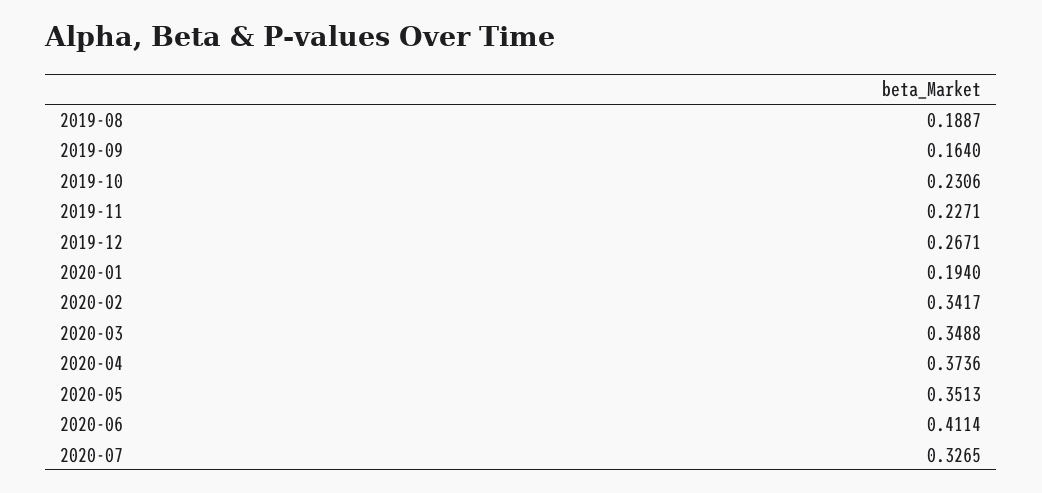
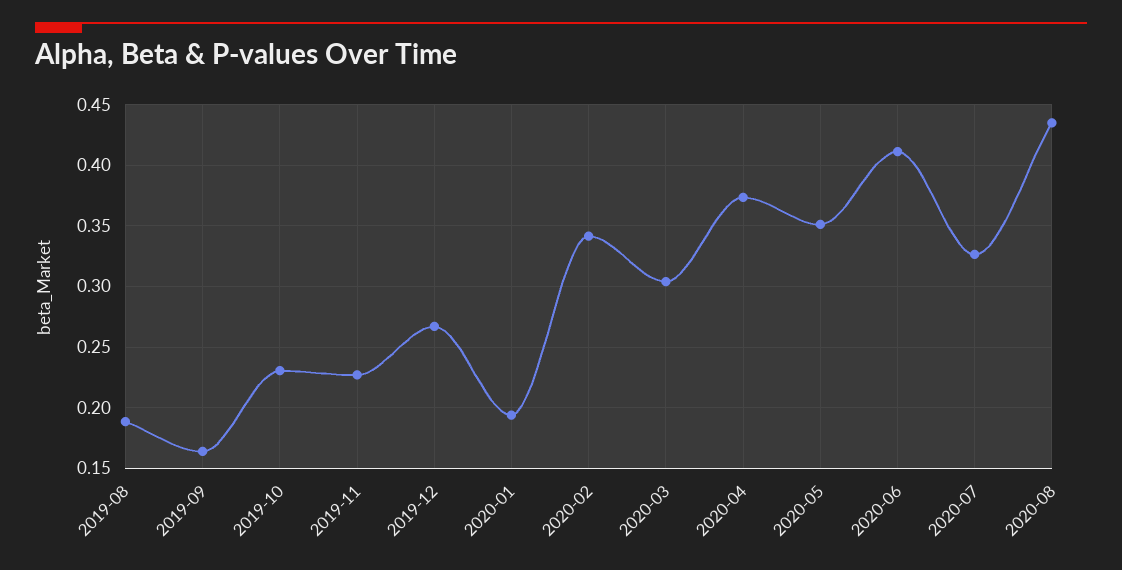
2020-03: 0.3488 -> 0.305
2020-08: none -> 0.435

